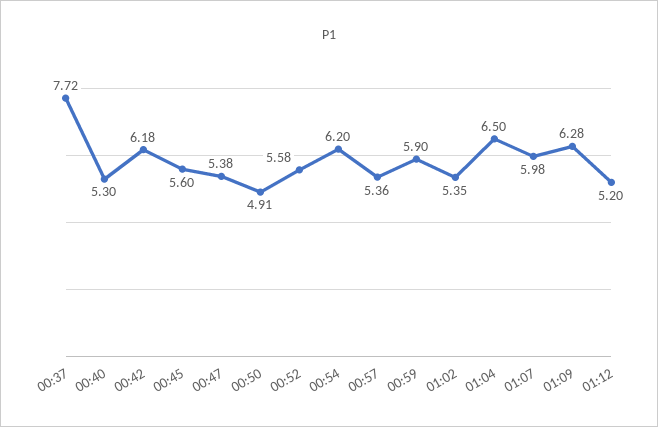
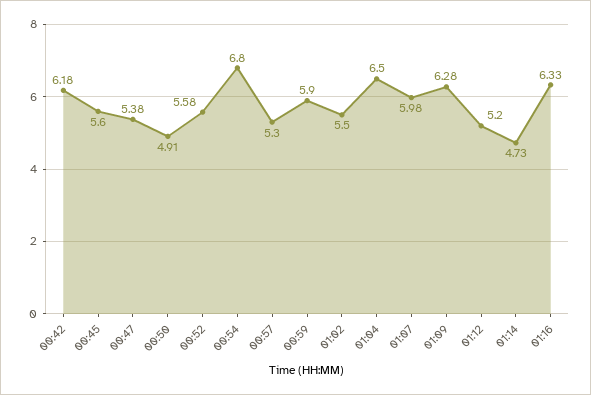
00:37: 7.72 -> none
00:40: 5.3 -> none
00:54: 6.2 -> 6.8
00:57: 5.36 -> 5.3
01:02: 5.35 -> 5.5
01:14: none -> 4.73
01:16: none -> 6.33

